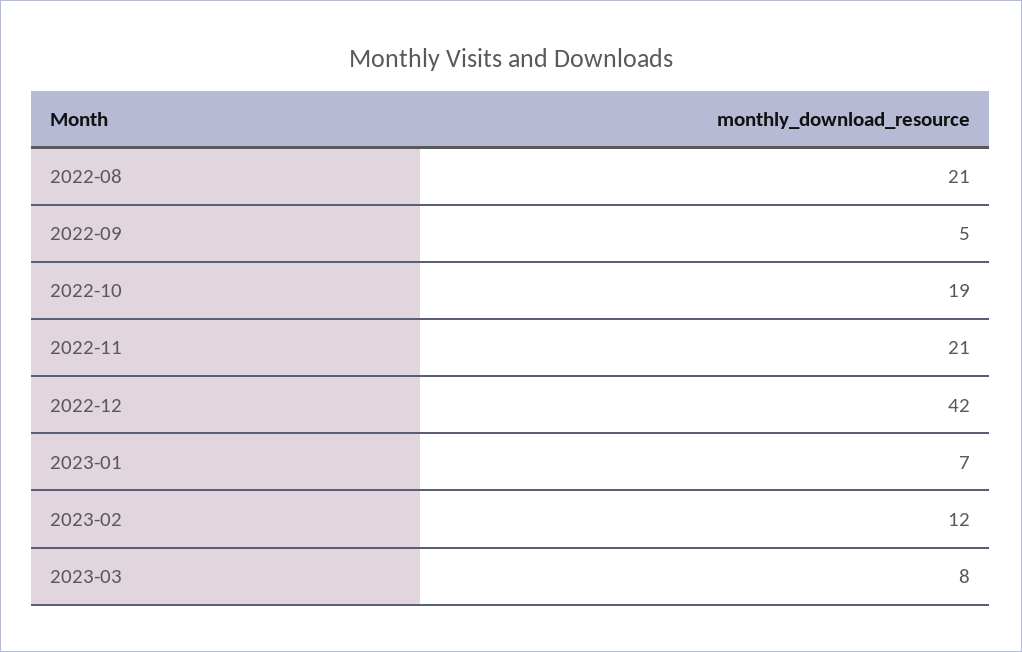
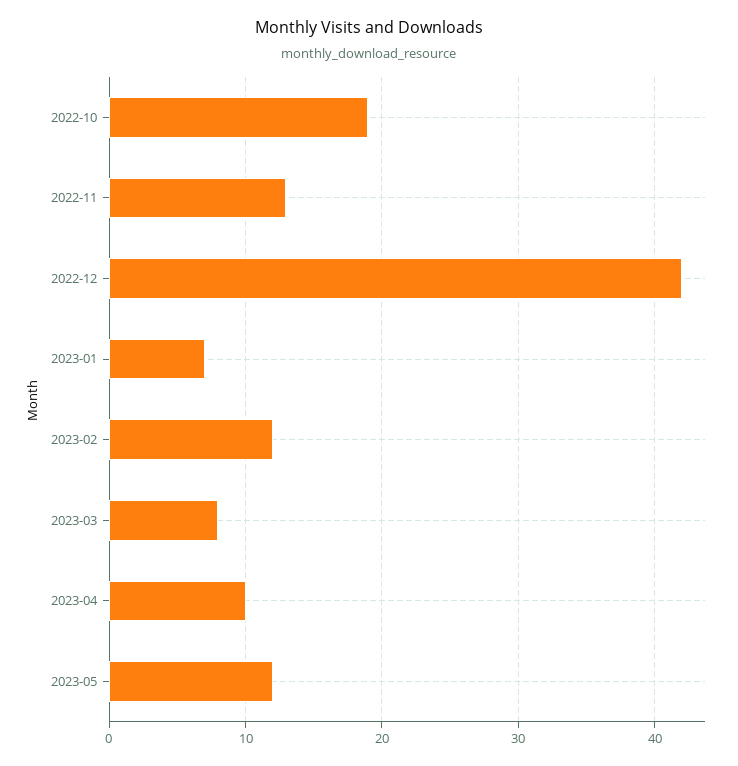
2022-08: 21 -> none
2022-09: 5 -> none
2022-11: 21 -> 13
2023-04: none -> 10
2023-05: none -> 12

